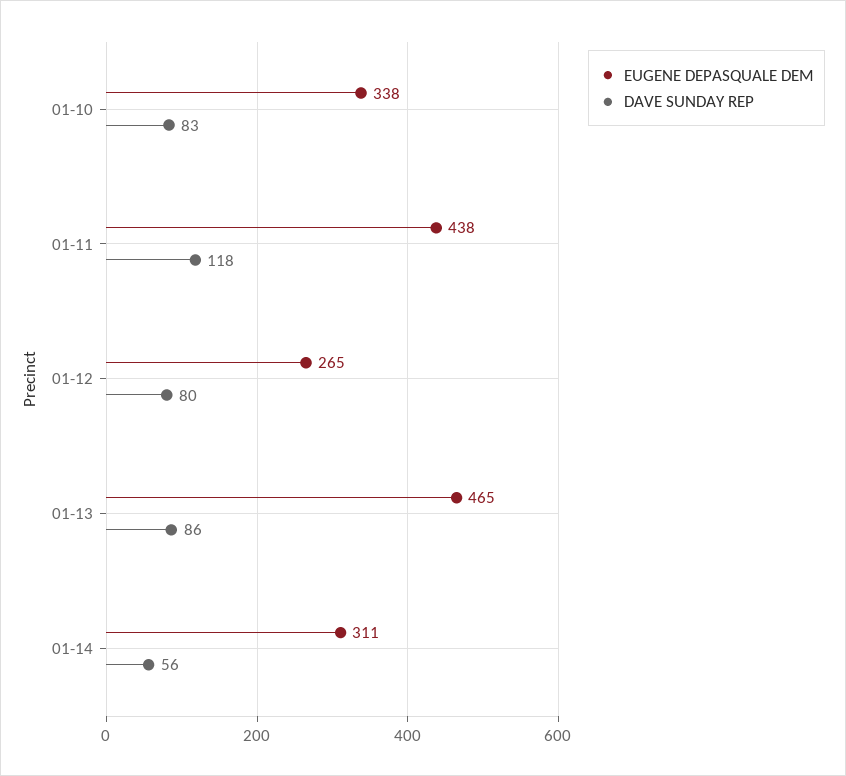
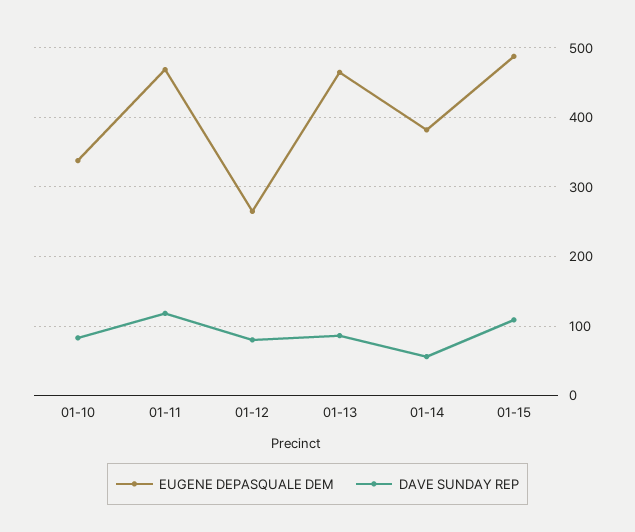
EUGENE DEPASQUALE DEM, 01-11: 438 -> 470
EUGENE DEPASQUALE DEM, 01-14: 311 -> 380
EUGENE DEPASQUALE DEM, 01-15: none -> 490
DAVE SUNDAY REP, 01-15: none -> 110

